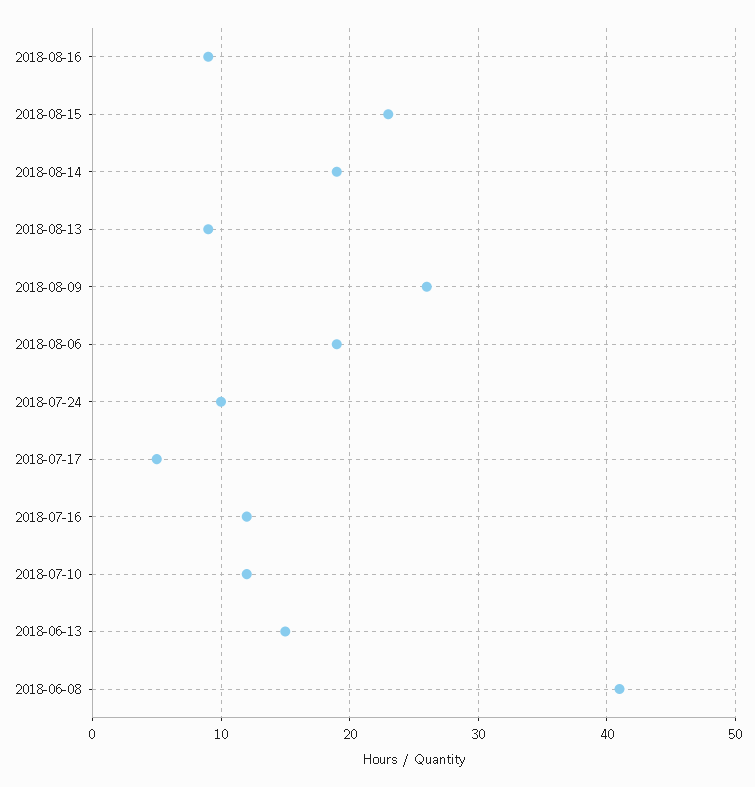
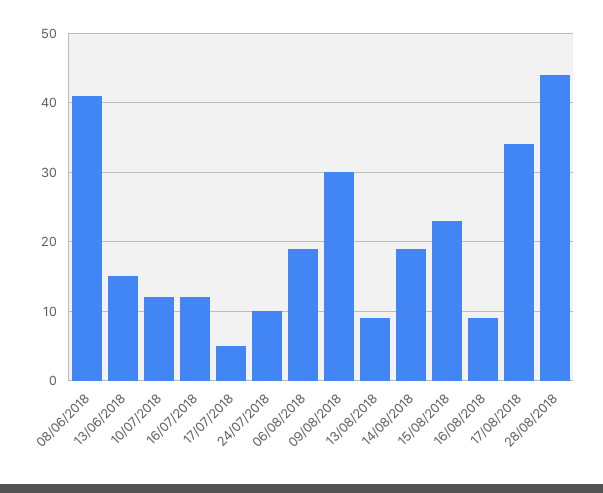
2018-08-09: 26 -> 30
17/08/2018: none -> 34
28/08/2018: none -> 44

